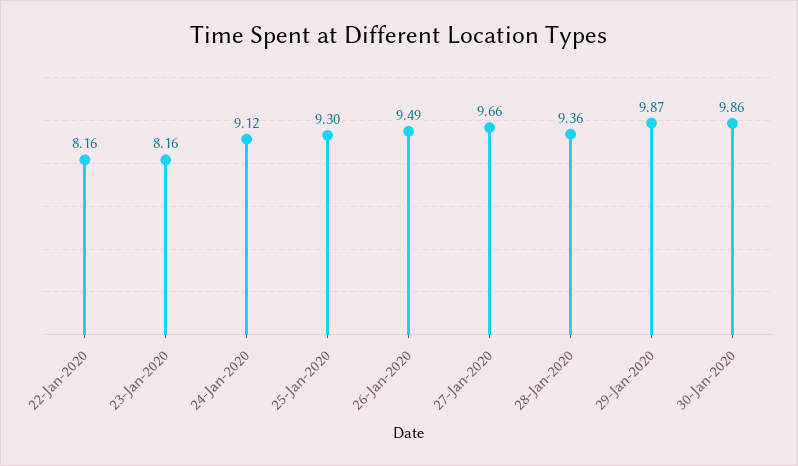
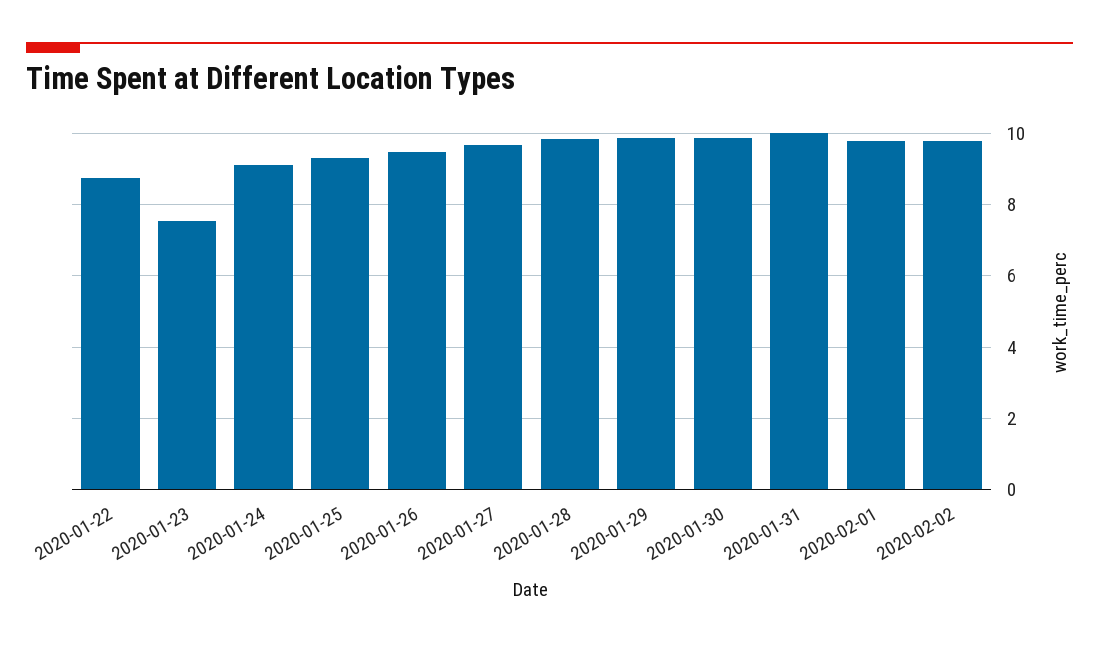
22-Jan-2020: 8.16 -> 8.8
23-Jan-2020: 8.16 -> 7.6
28-Jan-2020: 9.36 -> 9.8
2020-01-31: none -> 10
2020-02-01: none -> 9.8
2020-02-02: none -> 9.8

